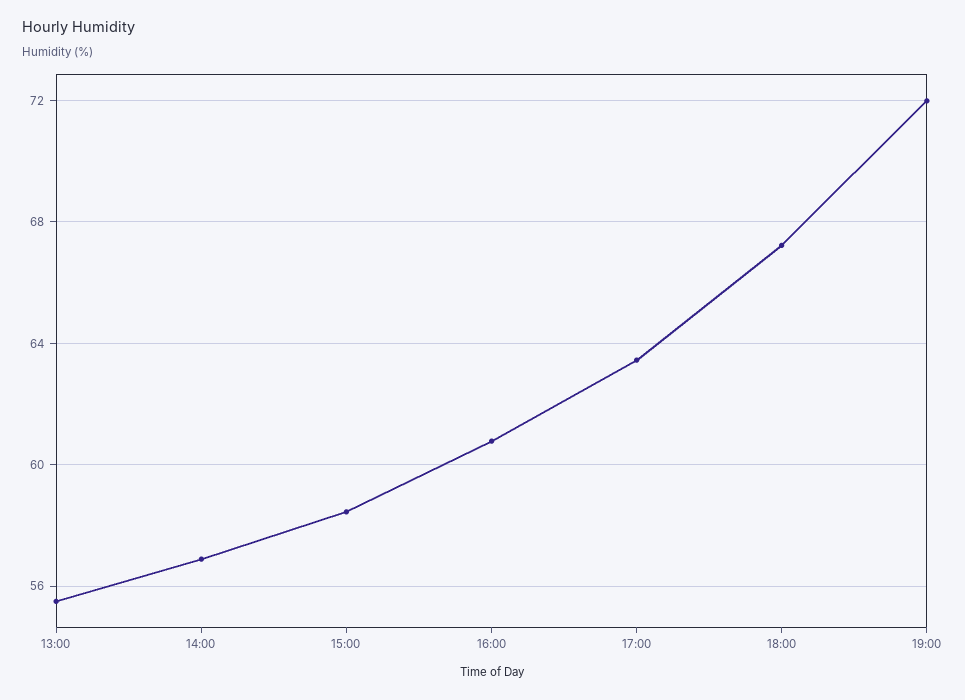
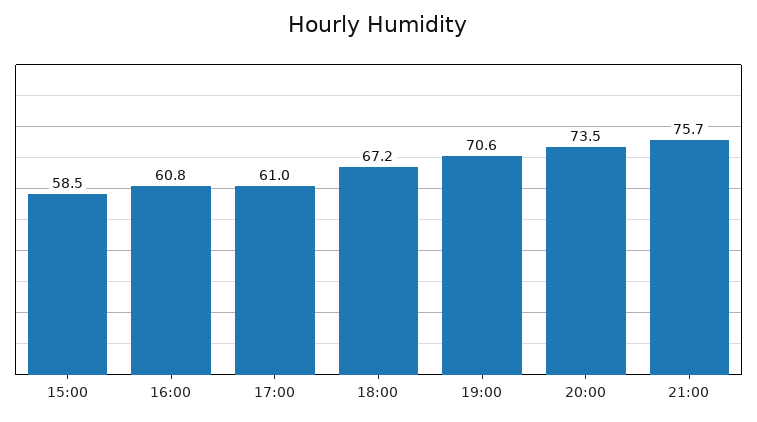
13:00: 55.5 -> none
14:00: 57 -> none
17:00: 63.5 -> 61
19:00: 72 -> 70.6
20:00: none -> 73.5
21:00: none -> 75.7

